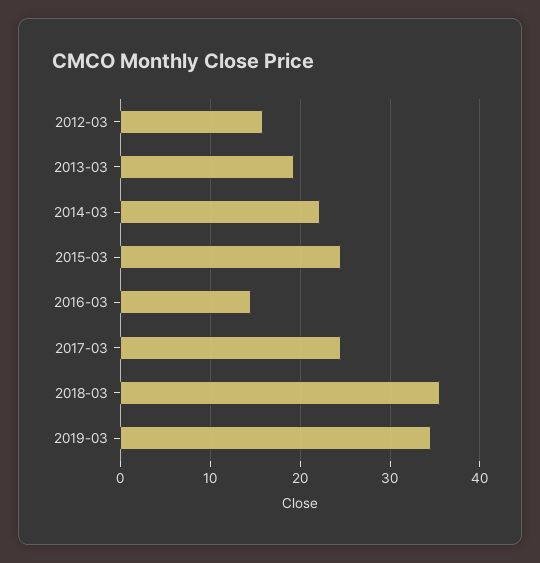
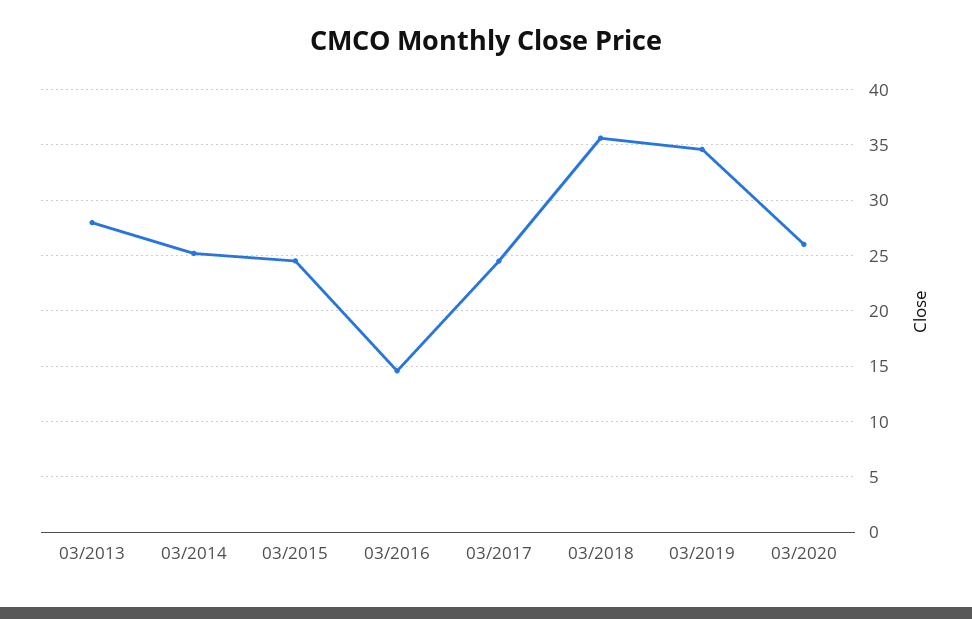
2012-03: 16 -> none
2013-03: 19 -> 28
2014-03: 22 -> 25
03/2020: none -> 26

